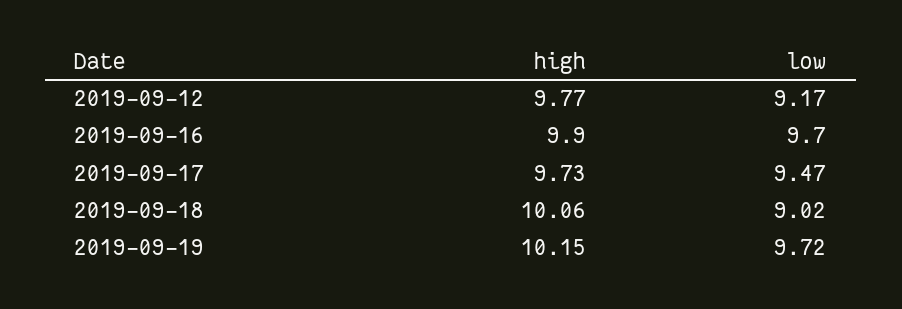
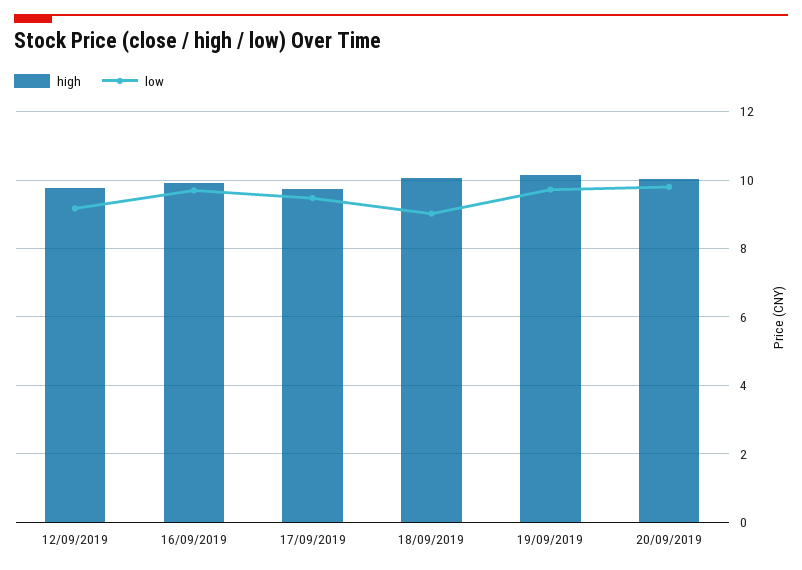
high, 20/09/2019: none -> 10
low, 20/09/2019: none -> 9.8

